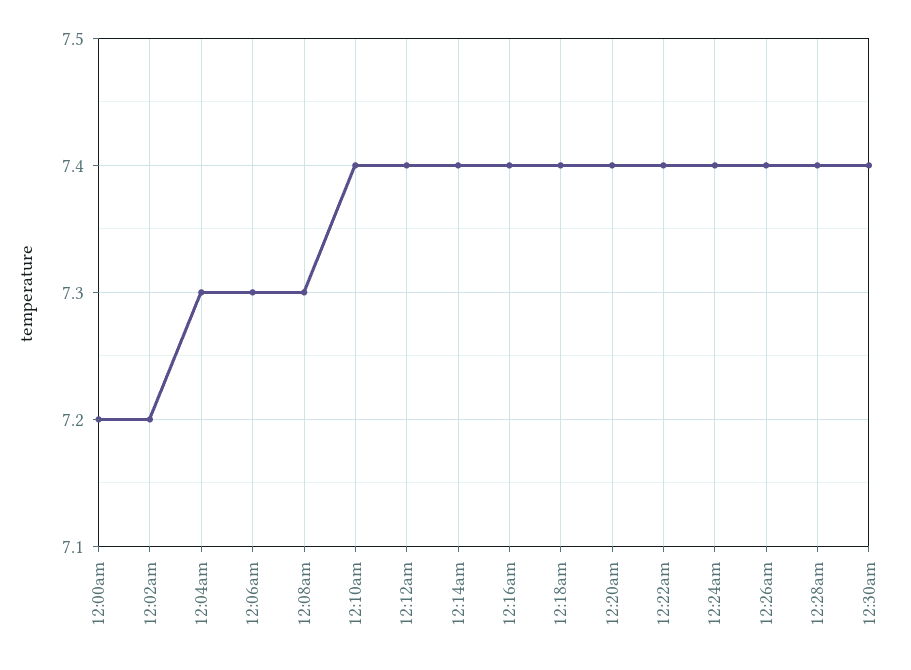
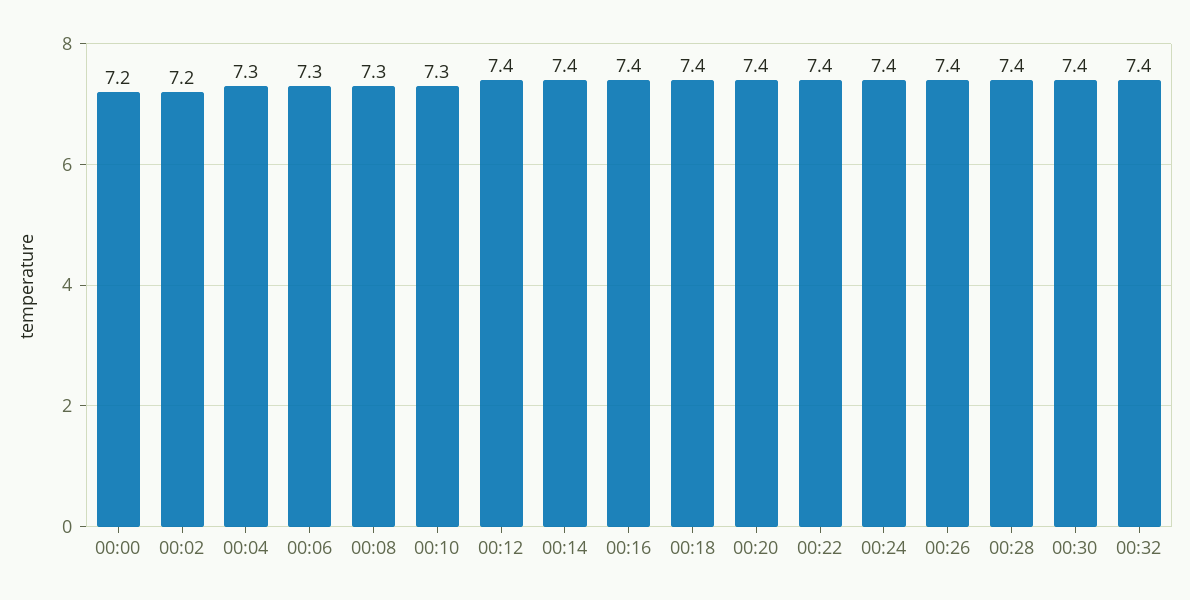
12:10am: 7.4 -> 7.3
00:32: none -> 7.4

